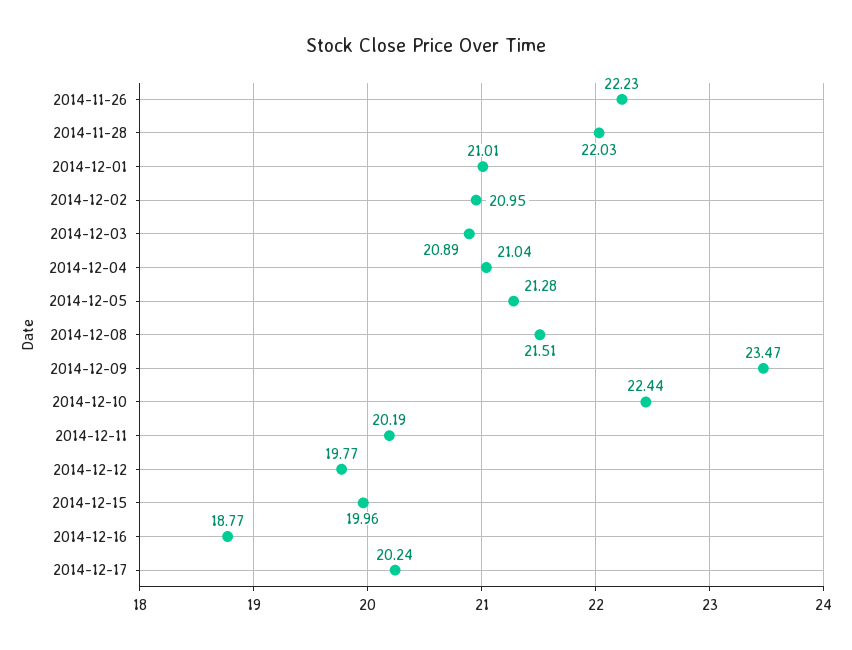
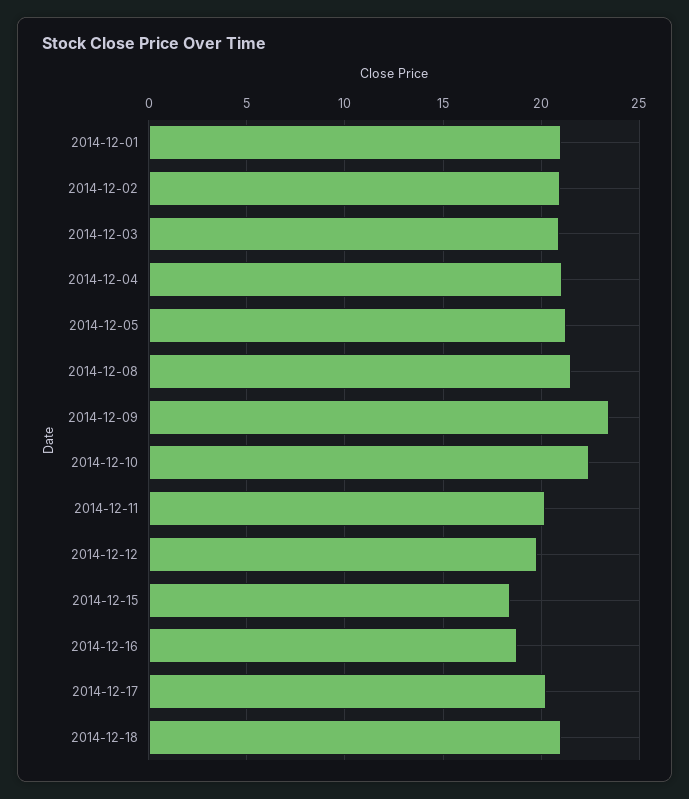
2014-11-26: 22.23 -> none
2014-11-28: 22.03 -> none
2014-12-15: 19.96 -> 18.5
2014-12-18: none -> 21

